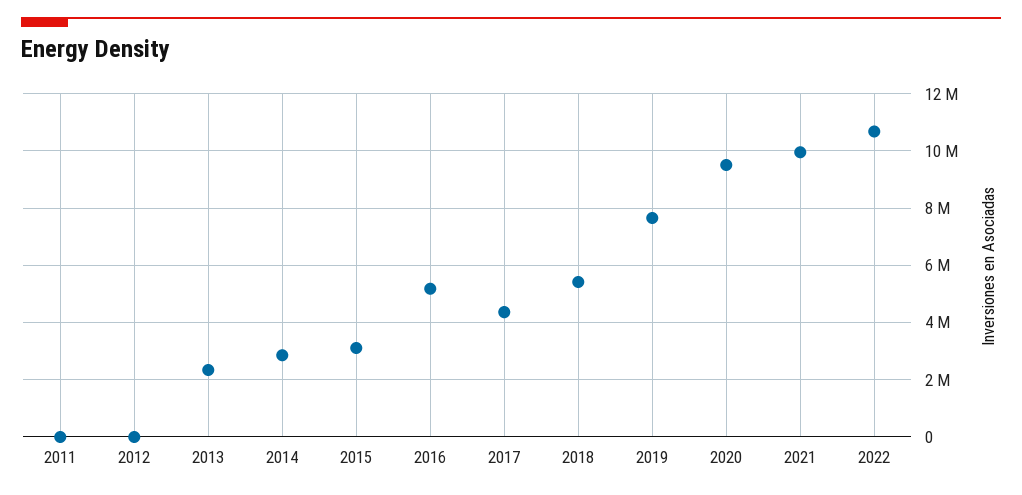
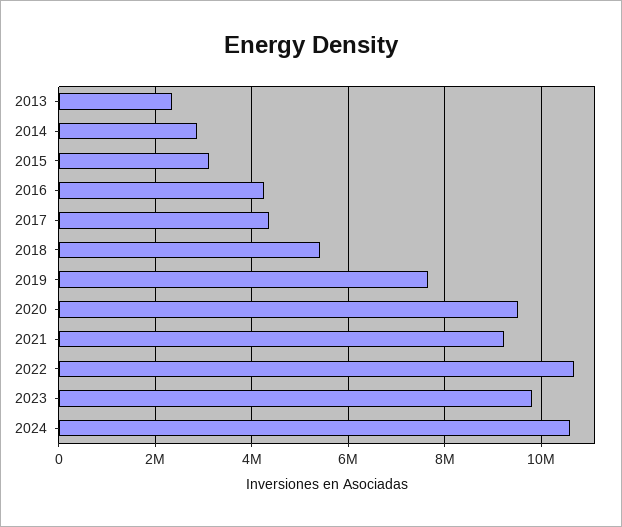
2011: 0 -> none
2012: 0 -> none
2016: 5250000 -> 4200000
2021: 10000000 -> 9200000
2023: none -> 9800000
2024: none -> 10600000

